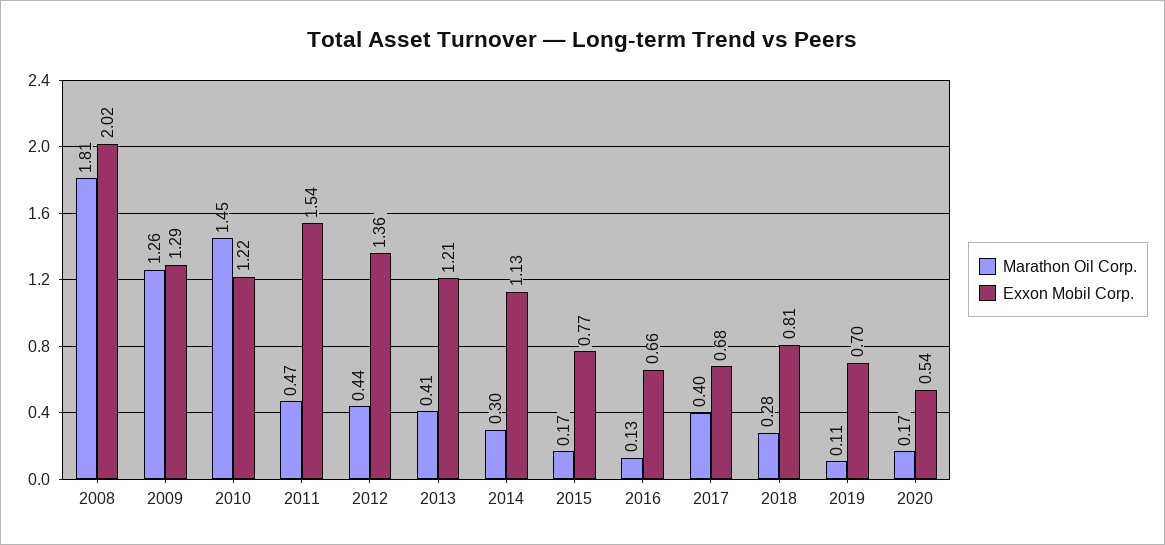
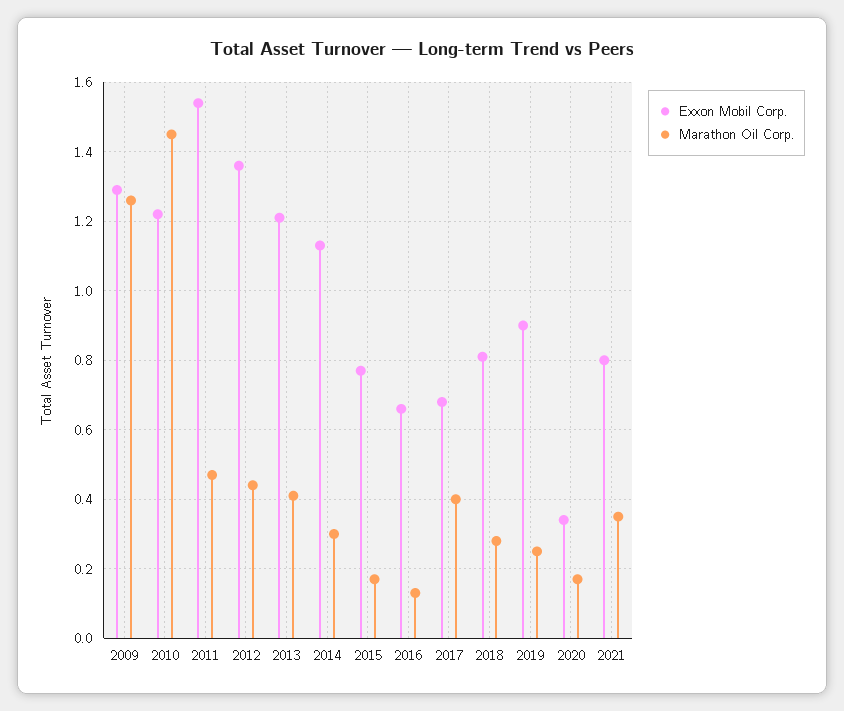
Marathon Oil Corp., 2008: 1.81 -> none
Exxon Mobil Corp., 2008: 2.02 -> none
Marathon Oil Corp., 2019: 0.11 -> 0.25
Exxon Mobil Corp., 2019: 0.7 -> 0.9
Exxon Mobil Corp., 2020: 0.54 -> 0.35
Exxon Mobil Corp., 2021: none -> 0.8
Marathon Oil Corp., 2021: none -> 0.35

